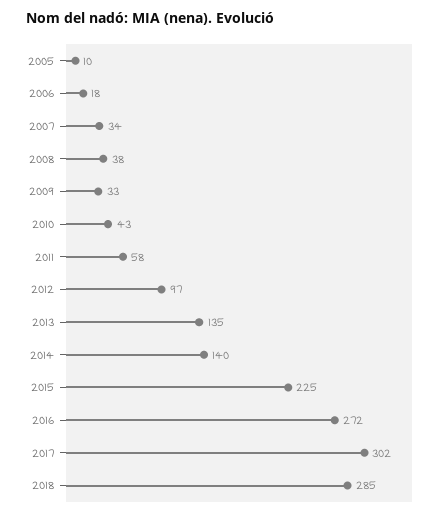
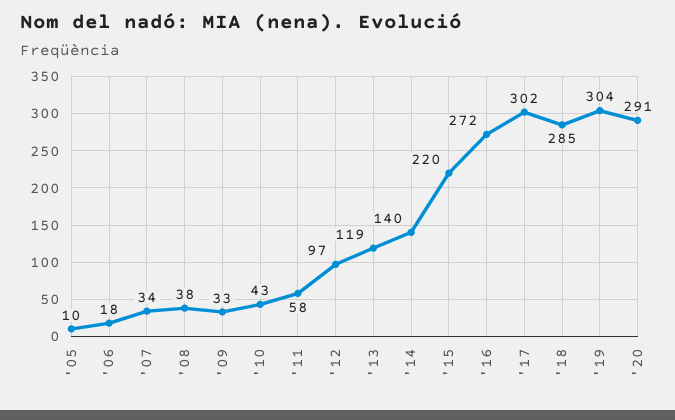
2013: 135 -> 119
2015: 225 -> 220
'19: none -> 304
'20: none -> 291

